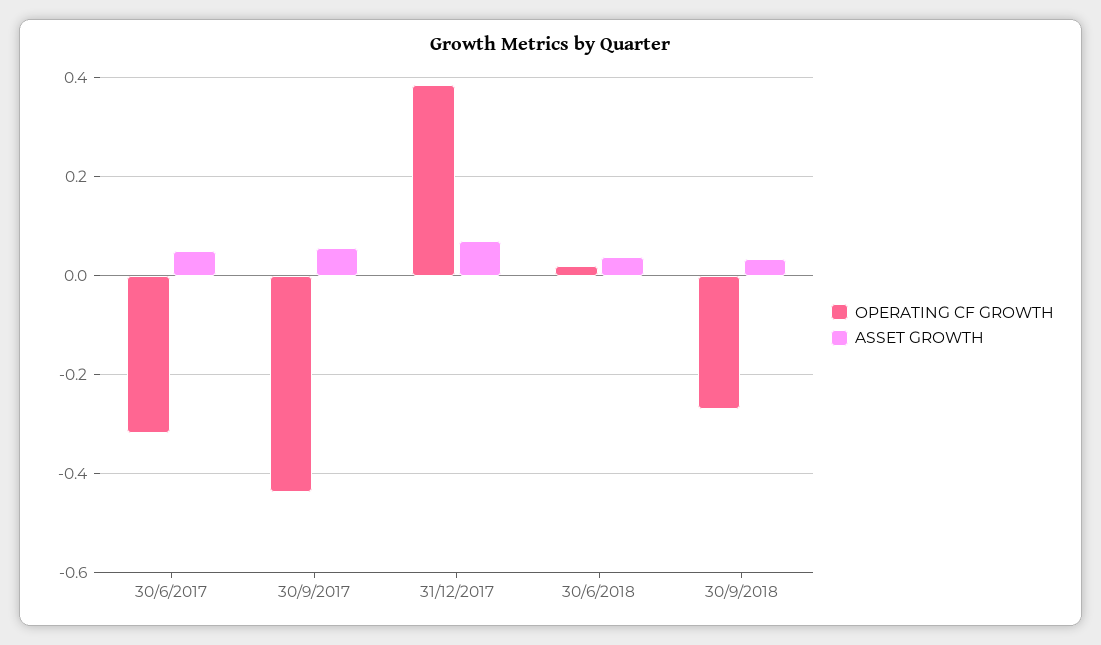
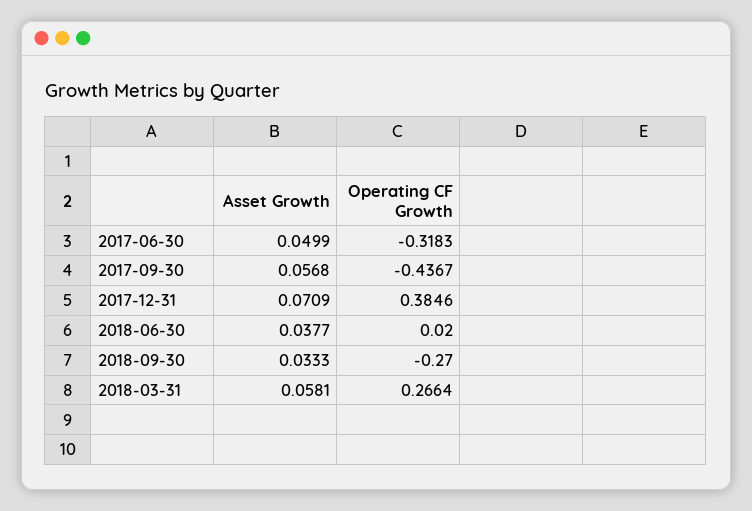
ASSET GROWTH, 2018-03-31: none -> 0.0581
OPERATING CF GROWTH, 2018-03-31: none -> 0.2664

